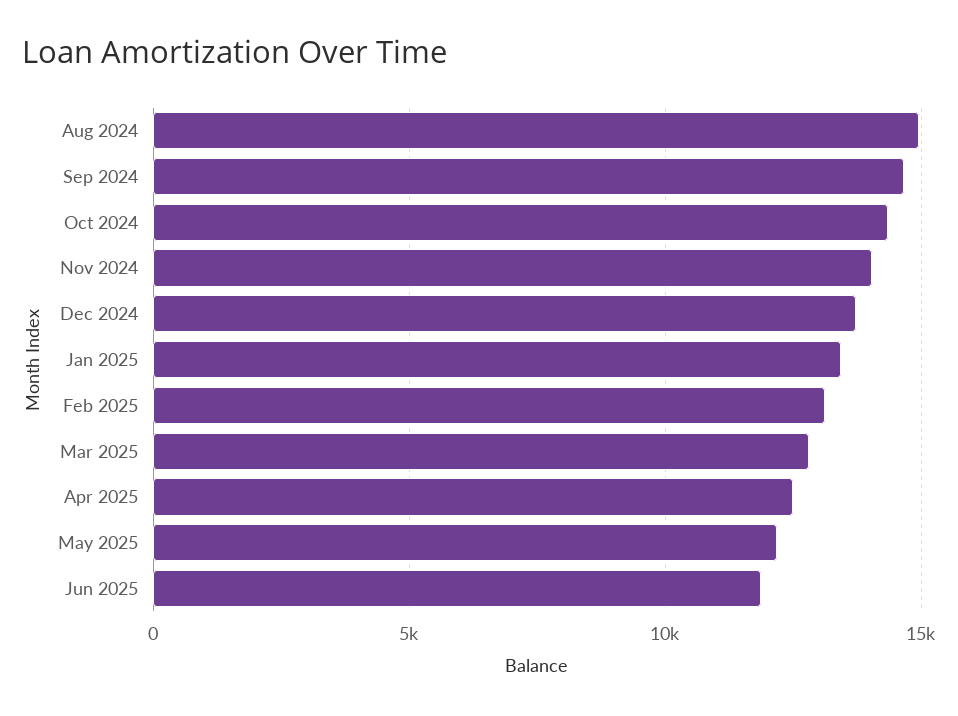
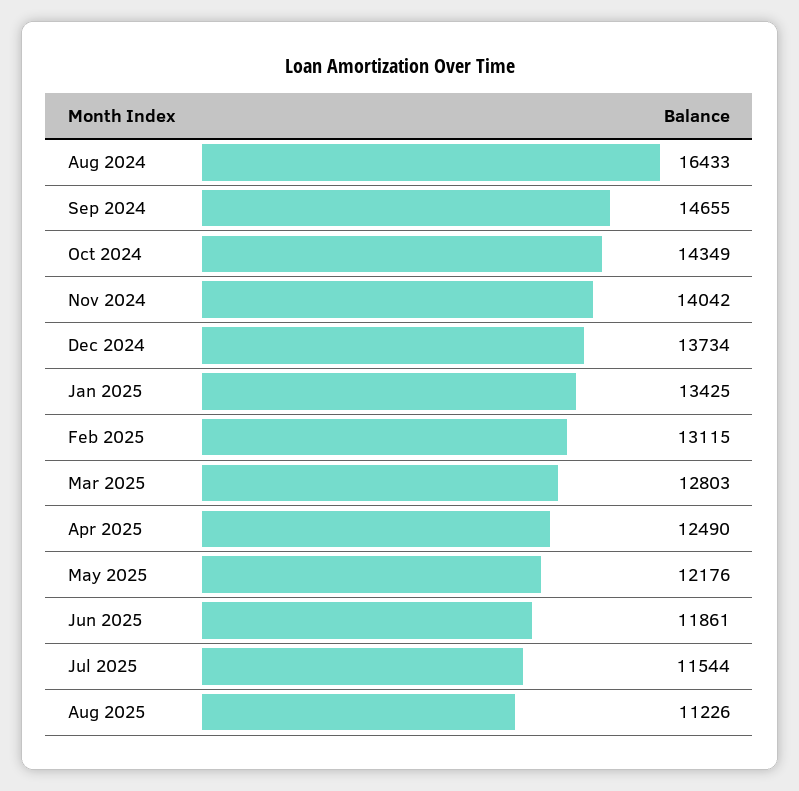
Aug 2024: 15000 -> 16433
Jul 2025: none -> 11544
Aug 2025: none -> 11226

